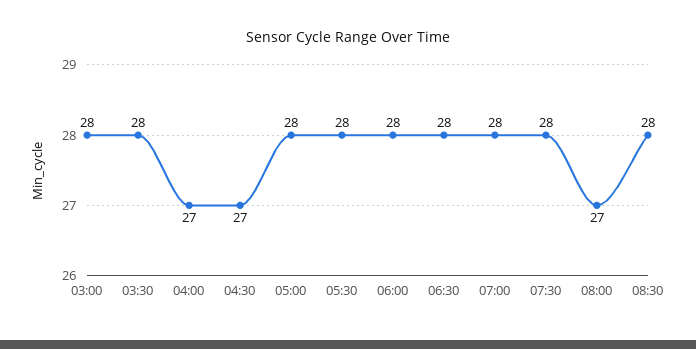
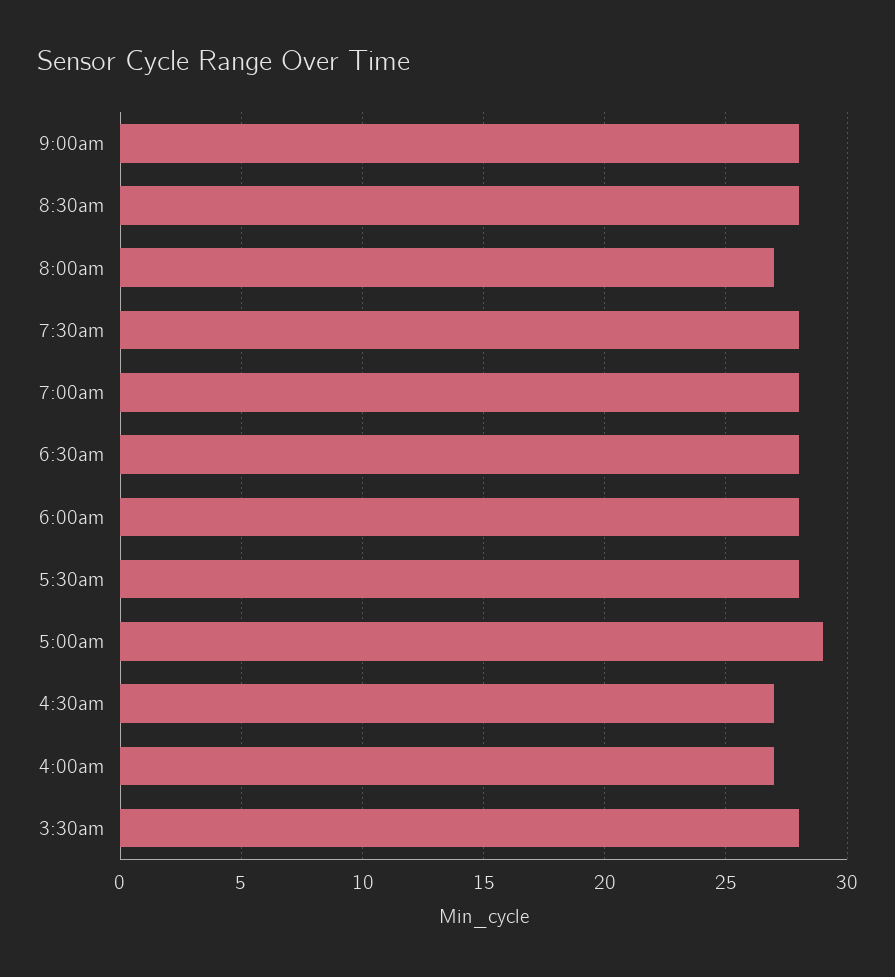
03:00: 28 -> none
05:00: 28 -> 29
9:00am: none -> 28

